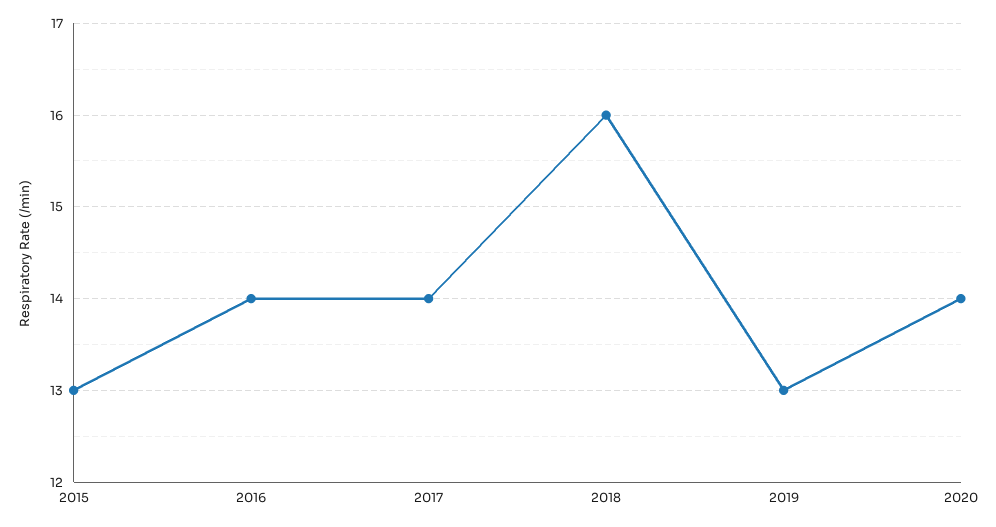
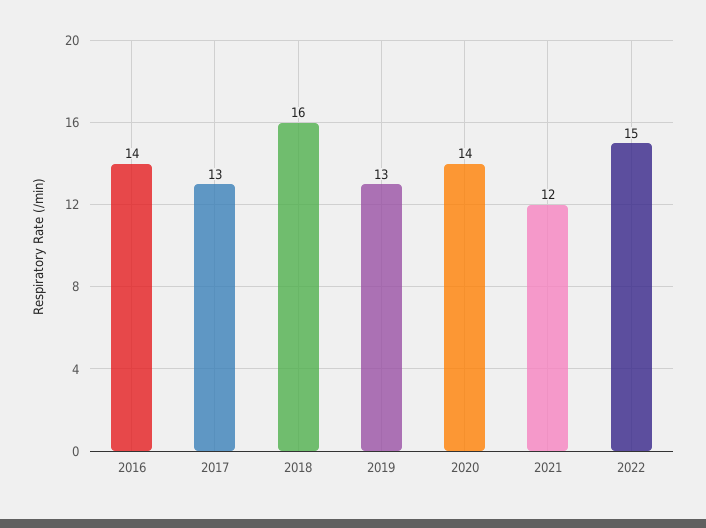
2015: 13 -> none
2017: 14 -> 13
2021: none -> 12
2022: none -> 15

